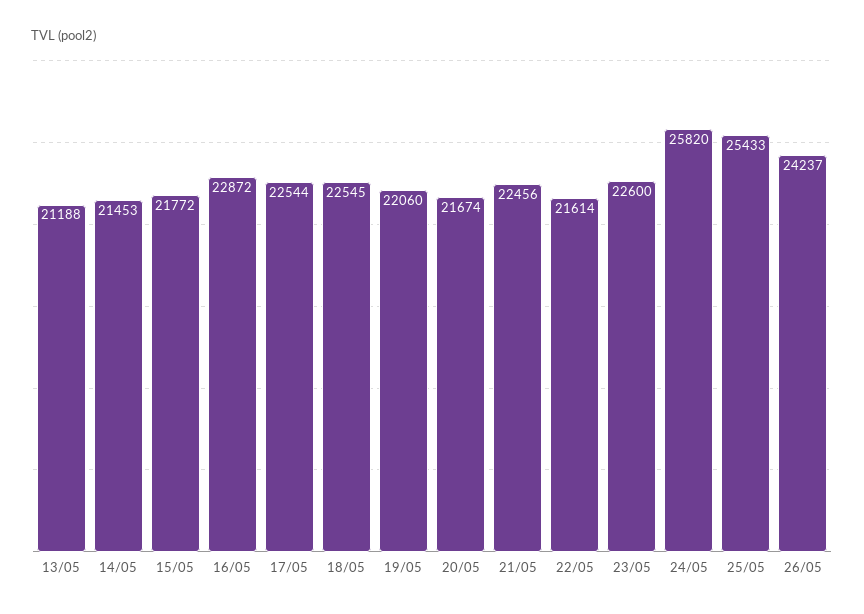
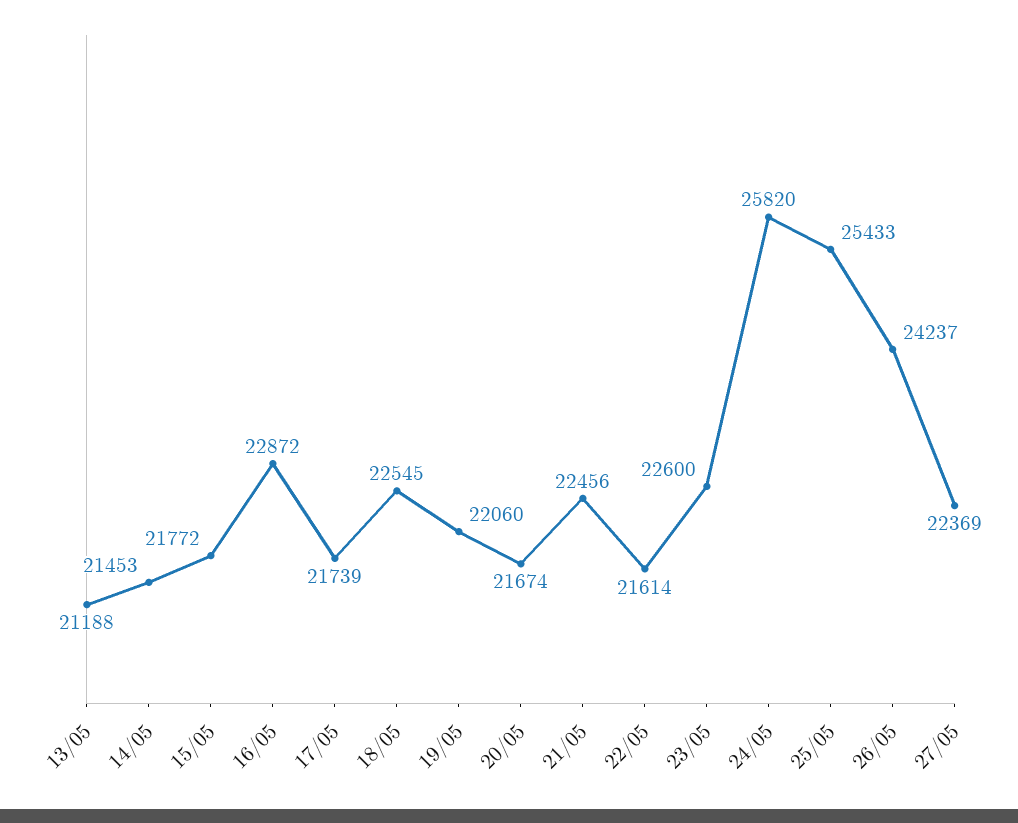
17/05: 22544 -> 21739
27/05: none -> 22369

